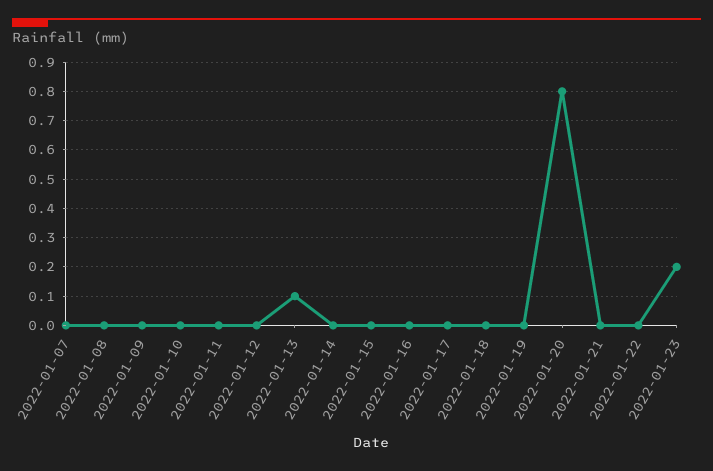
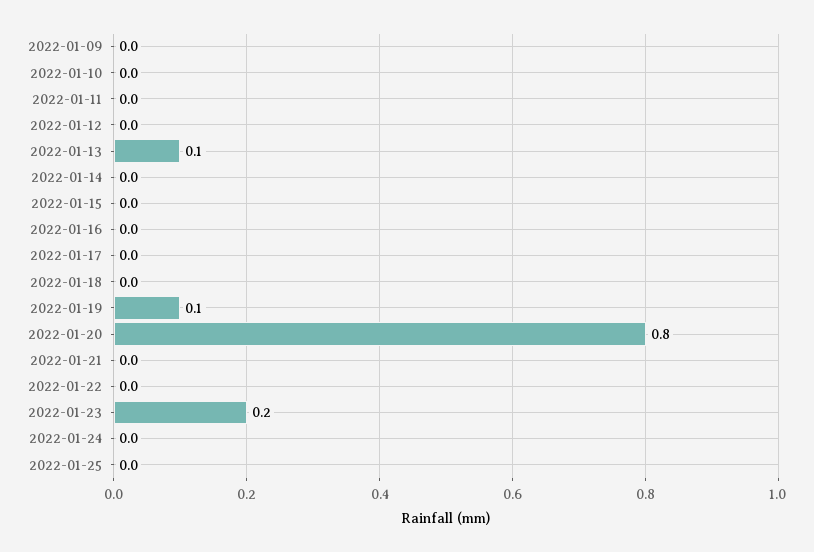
2022-01-07: 0 -> none
2022-01-08: 0 -> none
2022-01-19: 0 -> 0.1
2022-01-24: none -> 0
2022-01-25: none -> 0

